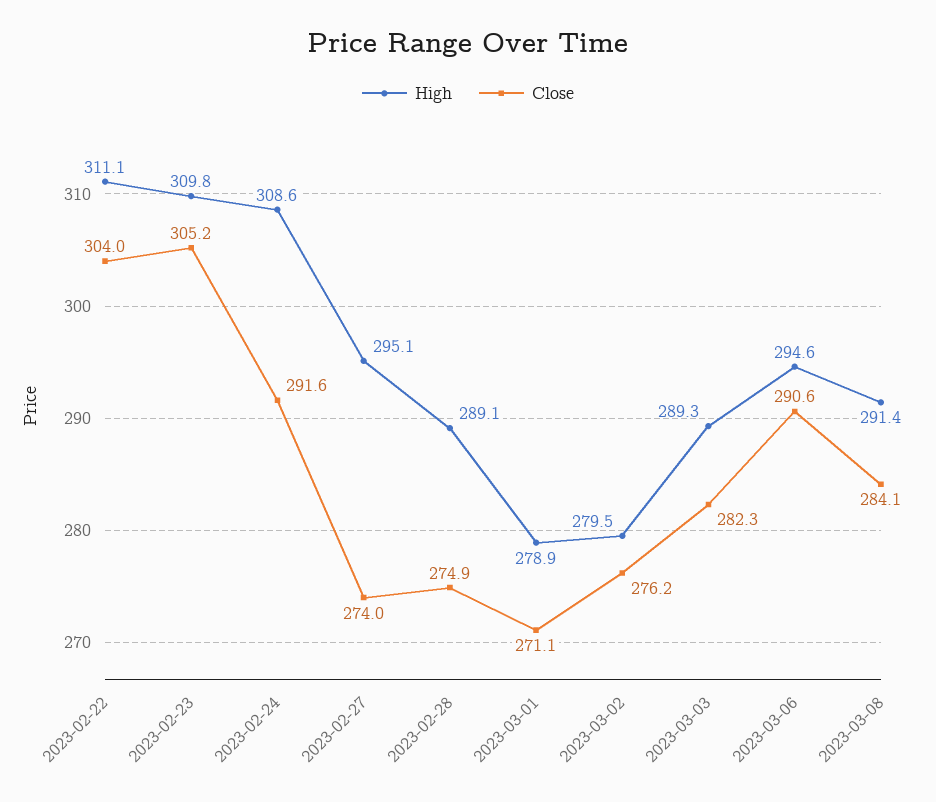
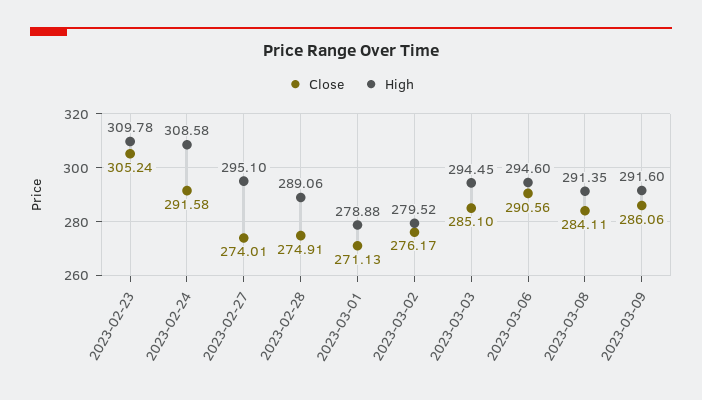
High, 2023-02-22: 311.1 -> none
Close, 2023-02-22: 304 -> none
High, 2023-03-03: 289.3 -> 294.45
Close, 2023-03-03: 282.3 -> 285.1
Close, 2023-03-09: none -> 286.06
High, 2023-03-09: none -> 291.6

